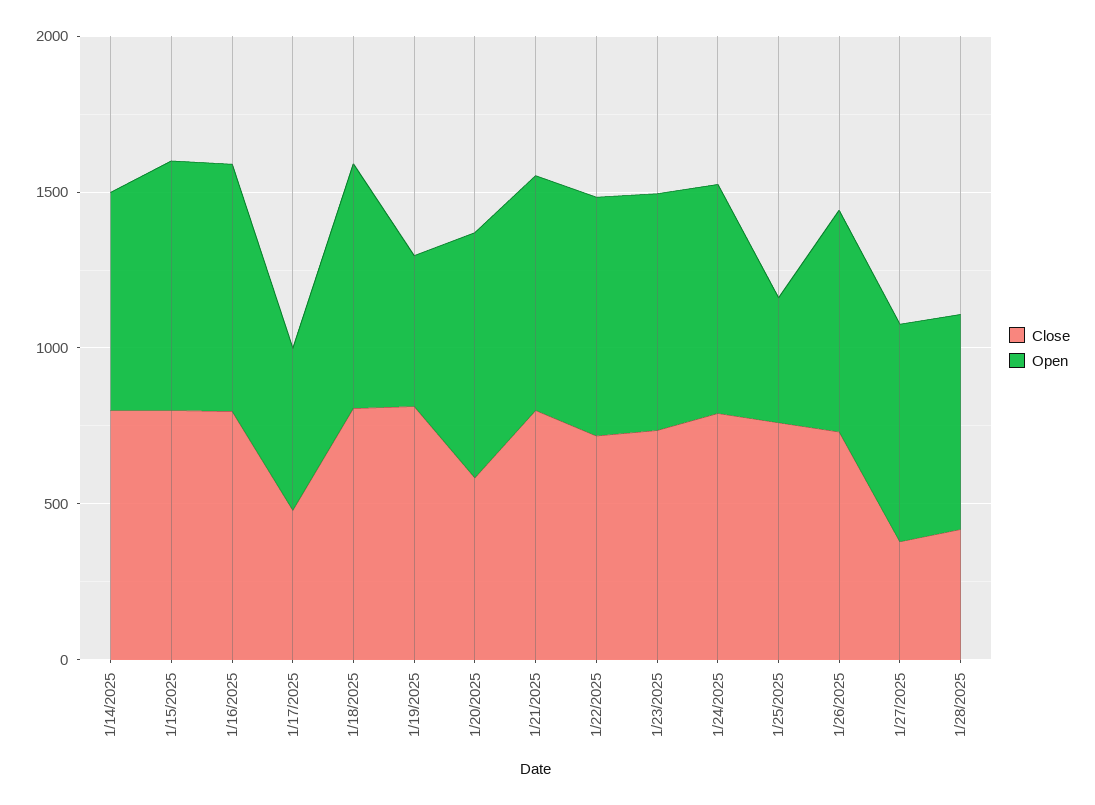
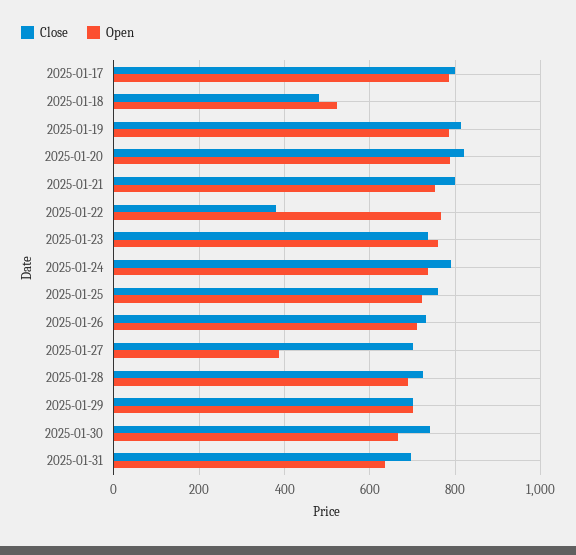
Close, 1/14/2025: 800 -> none
Open, 1/14/2025: 700 -> none
Close, 1/15/2025: 800 -> none
Open, 1/15/2025: 800 -> none
Close, 1/16/2025: 800 -> none
Open, 1/16/2025: 800 -> none
Close, 1/17/2025: 500 -> 800
Open, 1/17/2025: 500 -> 780
Close, 1/18/2025: 800 -> 480
Open, 1/18/2025: 800 -> 520
Open, 1/19/2025: 500 -> 780
Close, 1/20/2025: 600 -> 820
Close, 1/22/2025: 700 -> 380
Open, 1/25/2025: 400 -> 720
Close, 1/27/2025: 400 -> 700
Open, 1/27/2025: 700 -> 380
Close, 1/28/2025: 400 -> 720
Close, 2025-01-29: none -> 700
Open, 2025-01-29: none -> 700
Close, 2025-01-30: none -> 740
Open, 2025-01-30: none -> 660
Close, 2025-01-31: none -> 700
Open, 2025-01-31: none -> 640

